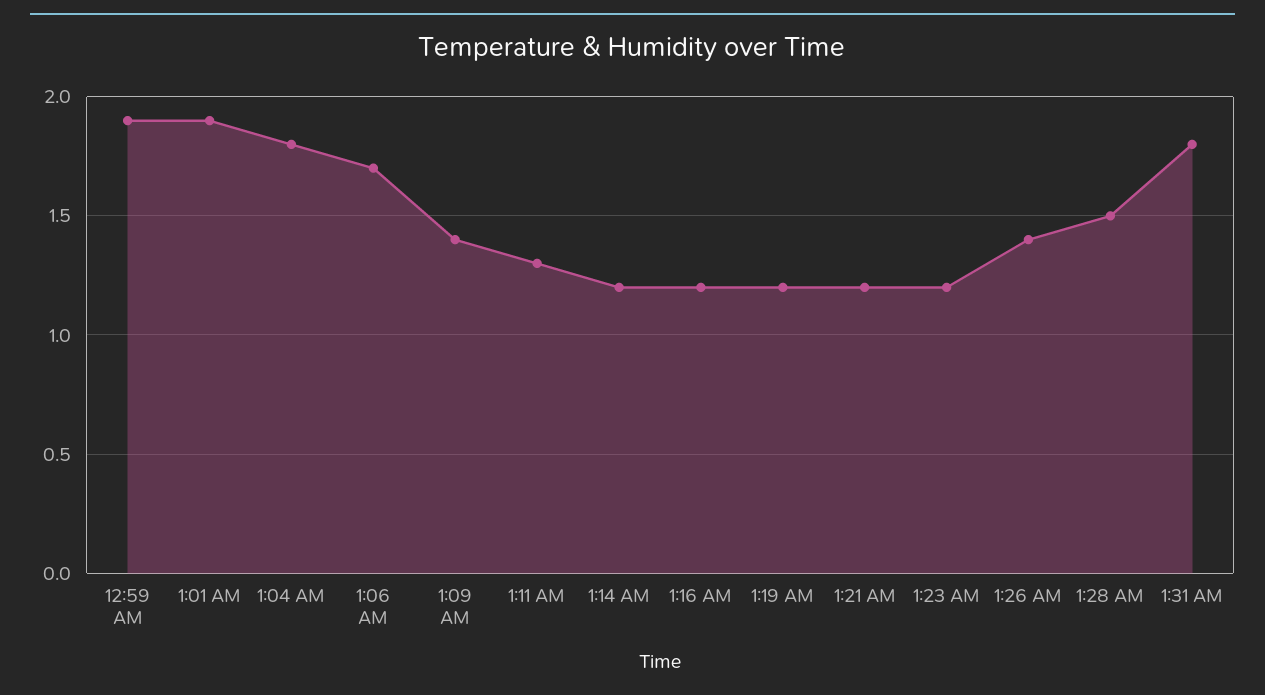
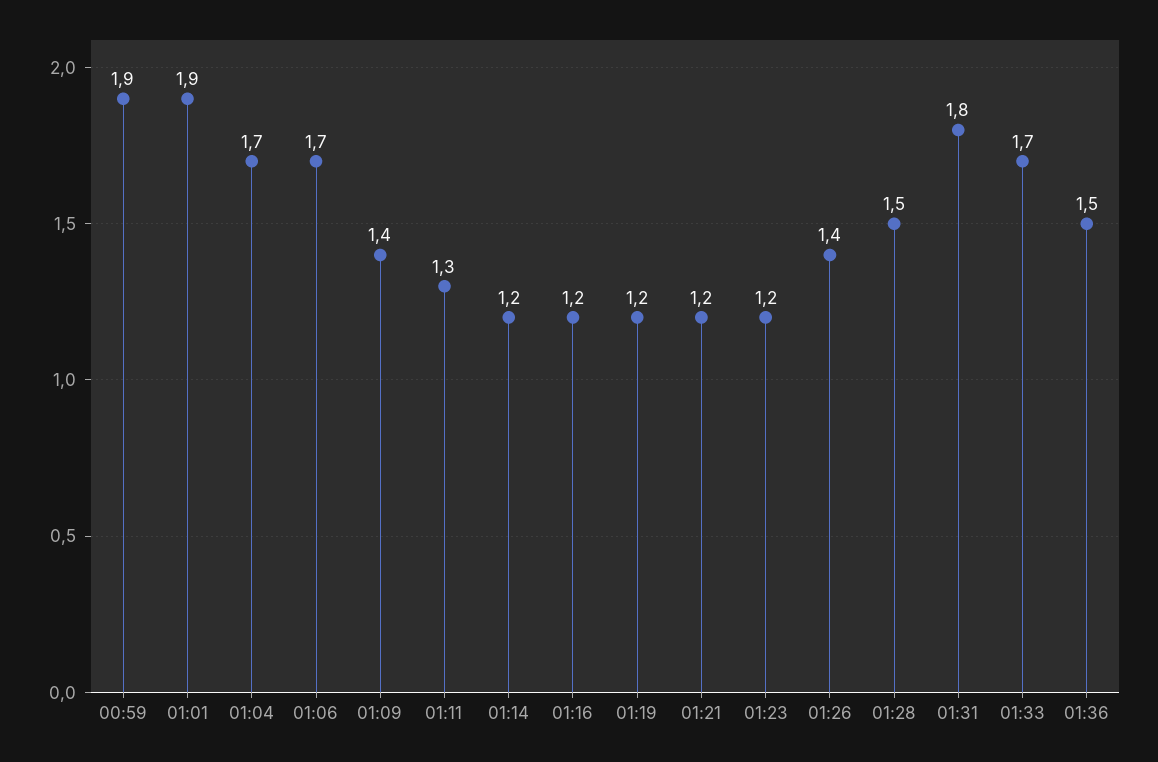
1:04 AM: 1.8 -> 1.7
01:33: none -> 1.7
01:36: none -> 1.5

